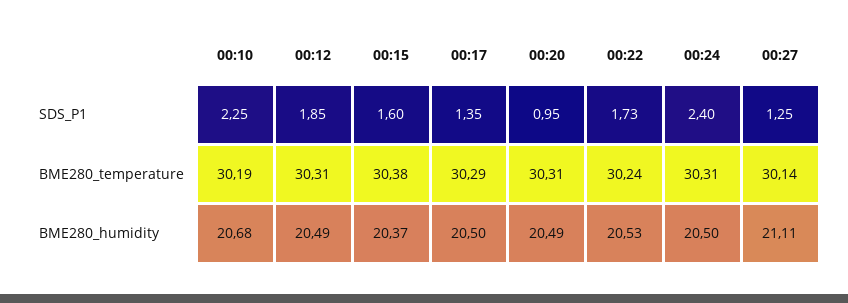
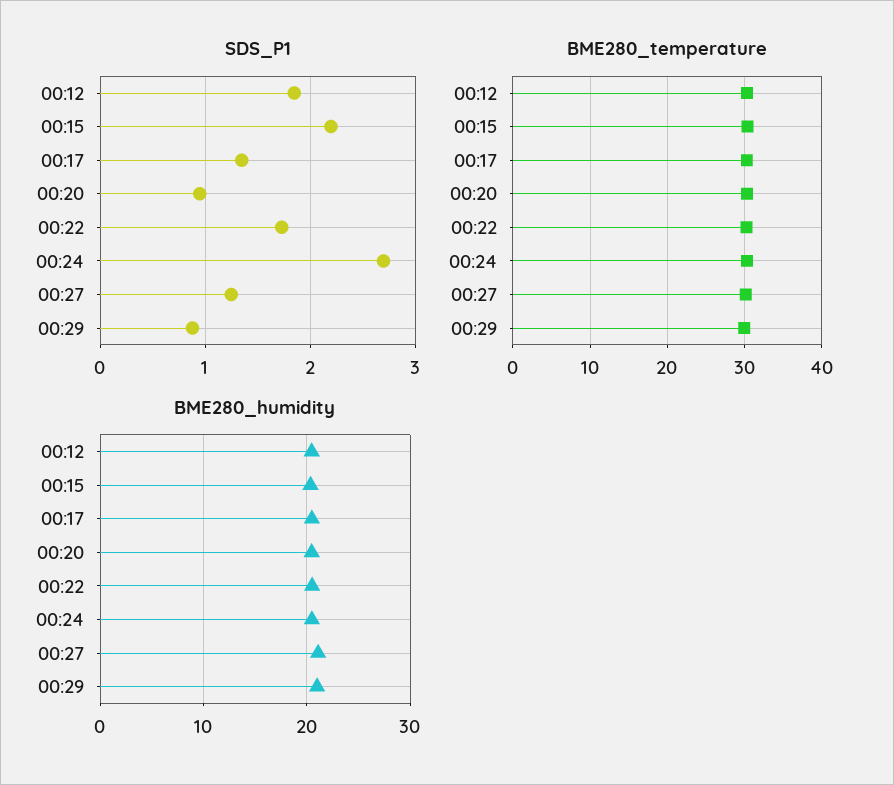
SDS_P1, 00:10: 2.25 -> none
SDS_P1, 00:15: 1.6 -> 2.2
SDS_P1, 00:24: 2.4 -> 2.7
BME280_temperature, 00:10: 30.19 -> none
BME280_humidity, 00:10: 20.68 -> none
SDS_P1, 00:29: none -> 0.9
BME280_temperature, 00:29: none -> 30
BME280_humidity, 00:29: none -> 21

